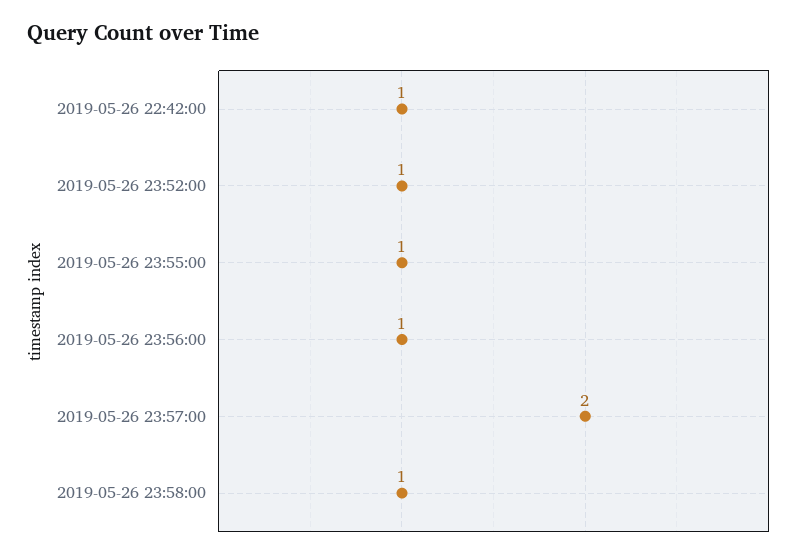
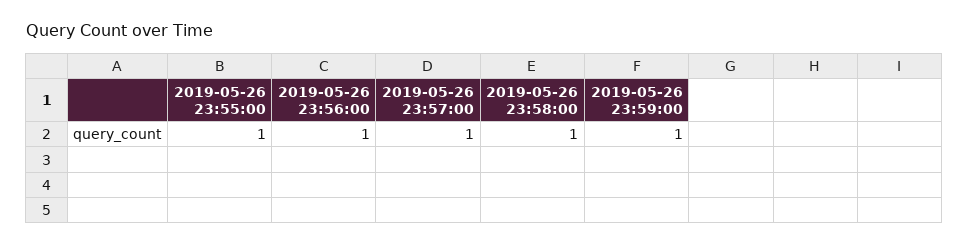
2019-05-26 22:42:00: 1 -> none
2019-05-26 23:52:00: 1 -> none
2019-05-26 23:57:00: 2 -> 1
2019-05-26 23:59:00: none -> 1

